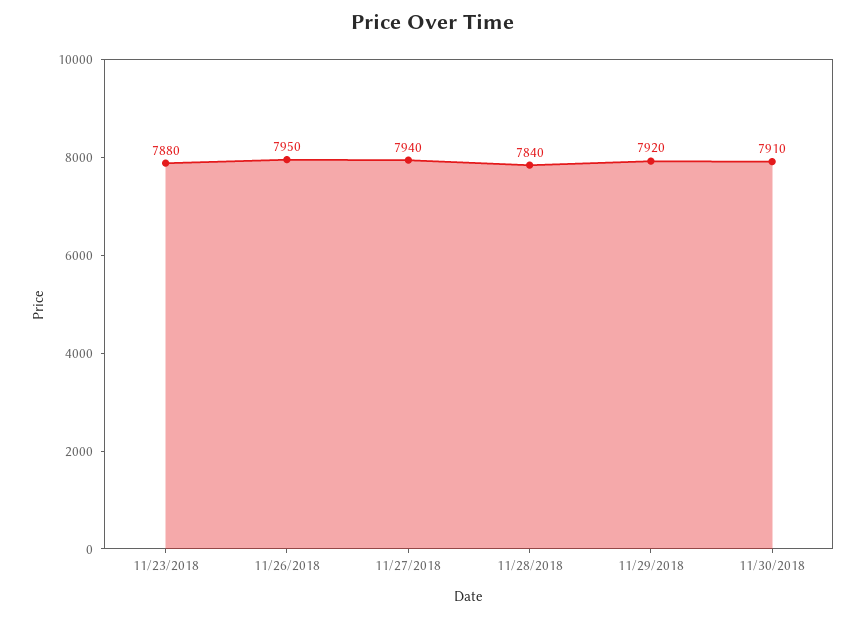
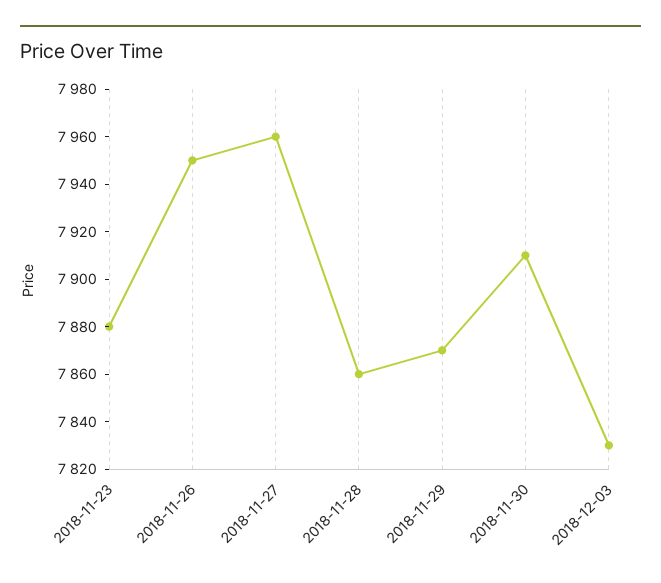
11/27/2018: 7940 -> 7960
11/28/2018: 7840 -> 7860
11/29/2018: 7920 -> 7870
2018-12-03: none -> 7830

